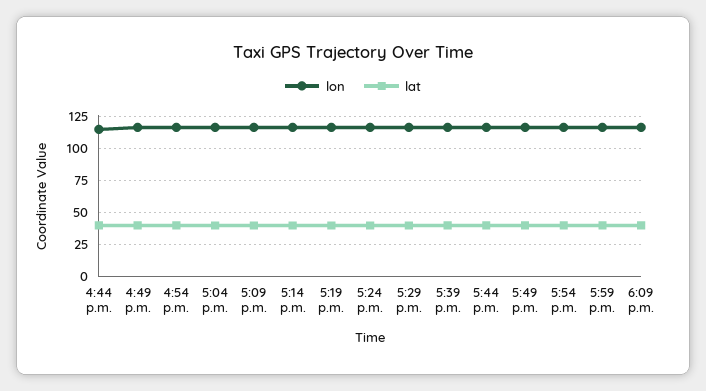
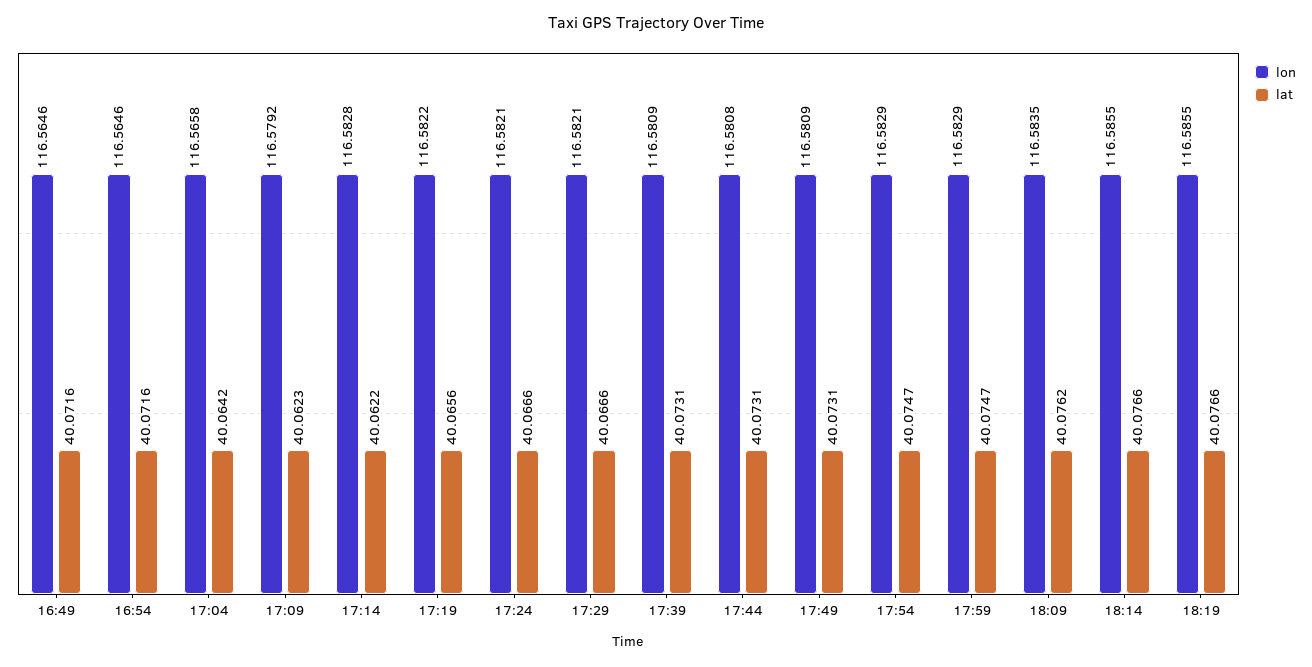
lon, 4:44 p.m.: 115 -> none
lat, 4:44 p.m.: 40 -> none
lon, 18:14: none -> 116.5855
lat, 18:14: none -> 40.0766
lon, 18:19: none -> 116.5855
lat, 18:19: none -> 40.0766

